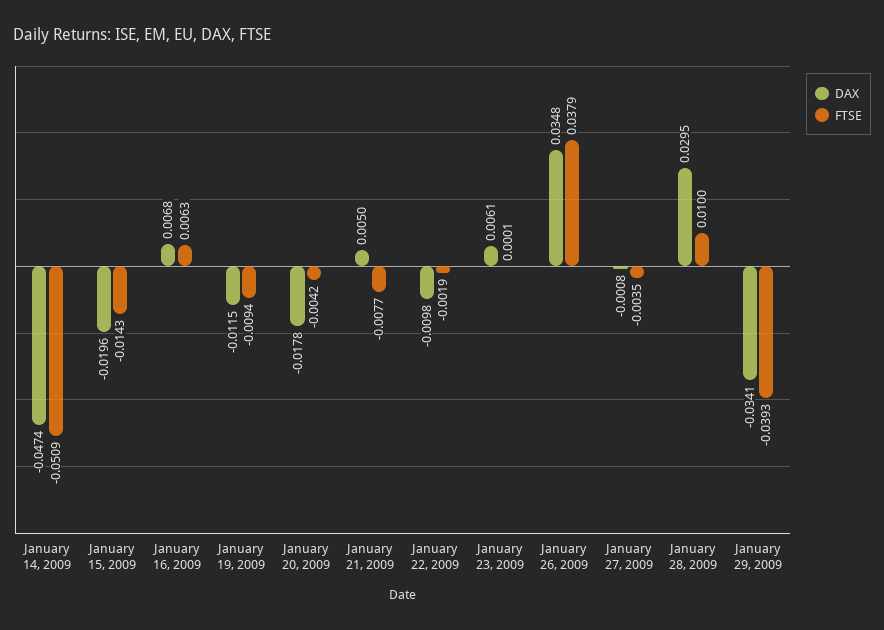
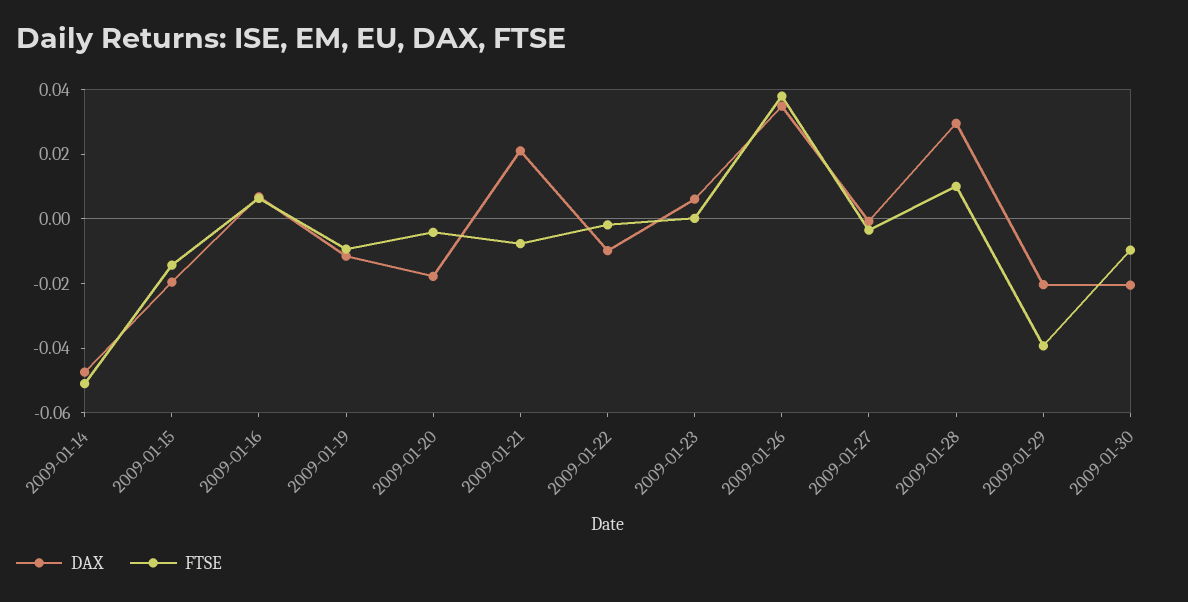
DAX, January 21, 2009: 0.005 -> 0.02
DAX, January 29, 2009: -0.0341 -> -0.02
DAX, 2009-01-30: none -> -0.02
FTSE, 2009-01-30: none -> -0.01

